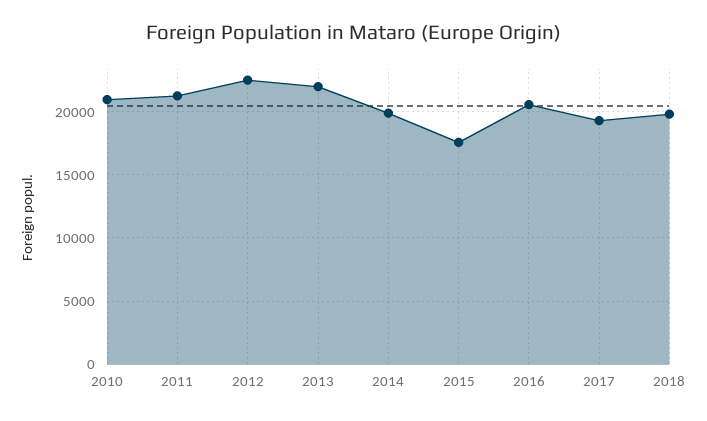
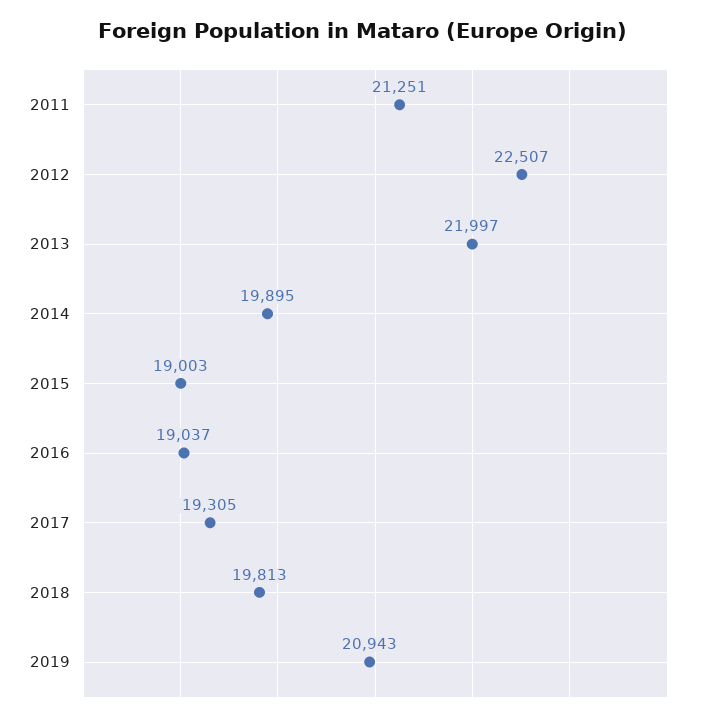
2010: 21000 -> none
2015: 17500 -> 19003
2016: 20500 -> 19037
2019: none -> 20943

